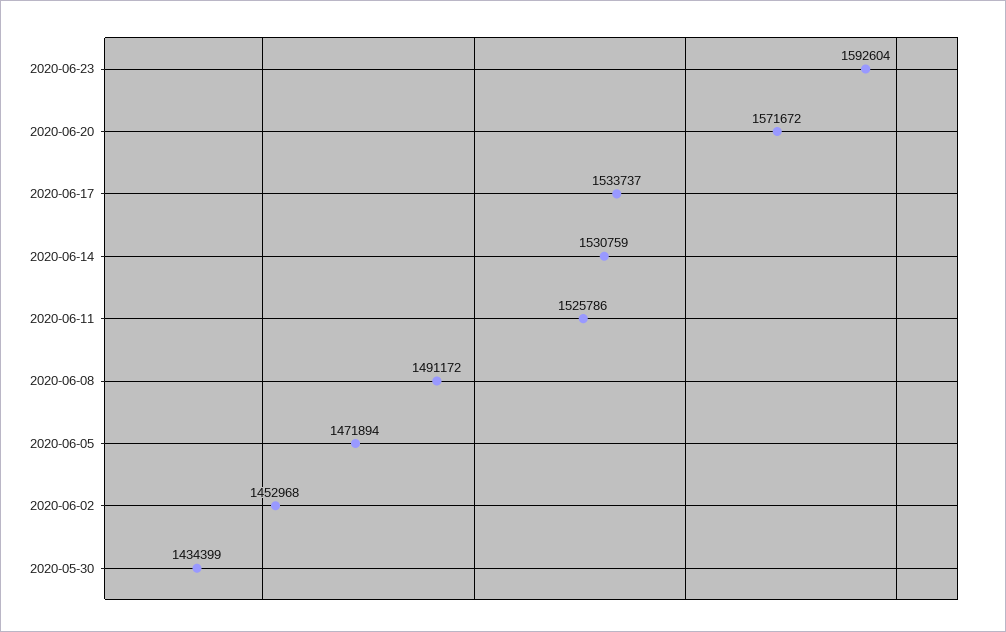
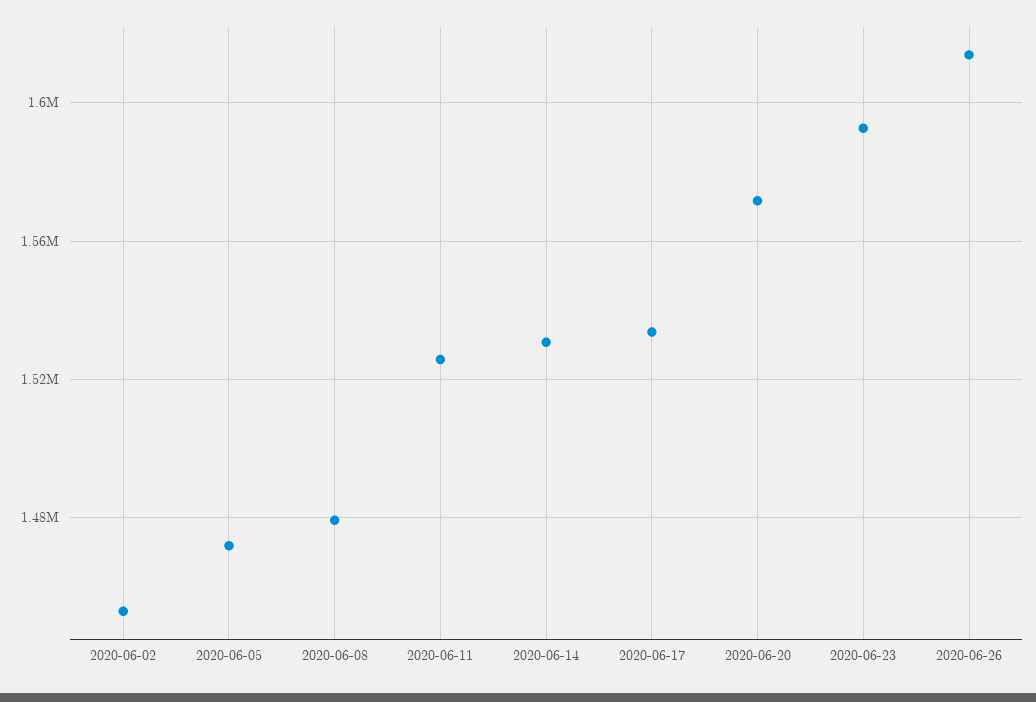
2020-06-08: 1491172 -> 1480000
2020-05-30: 1434399 -> none
2020-06-26: none -> 1615000

